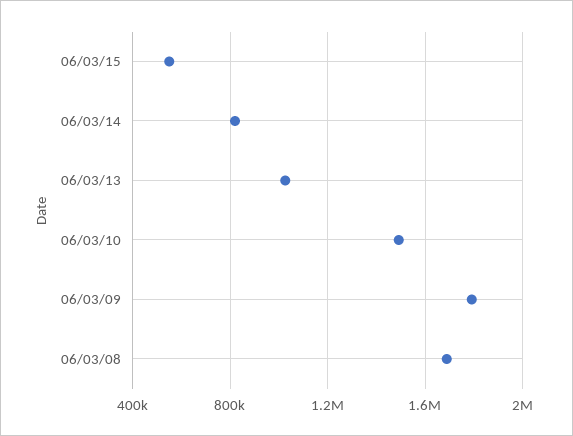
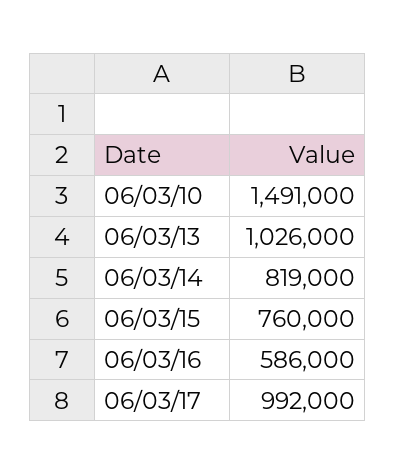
06/03/15: 550000 -> 760000
06/03/09: 1800000 -> none
06/03/08: 1700000 -> none
06/03/16: none -> 586000
06/03/17: none -> 992000

